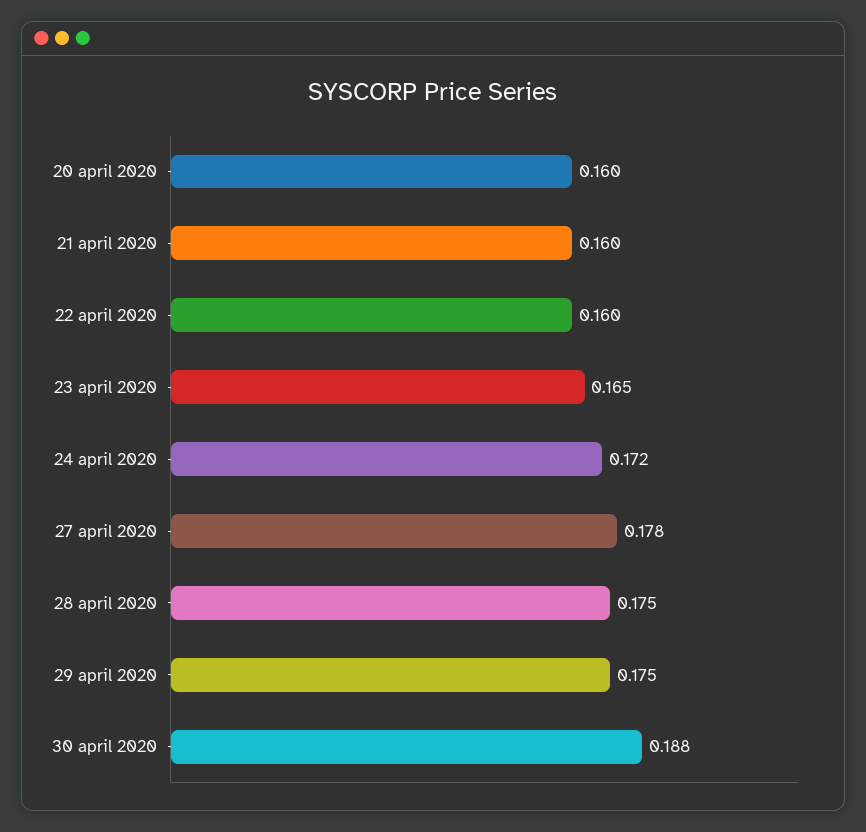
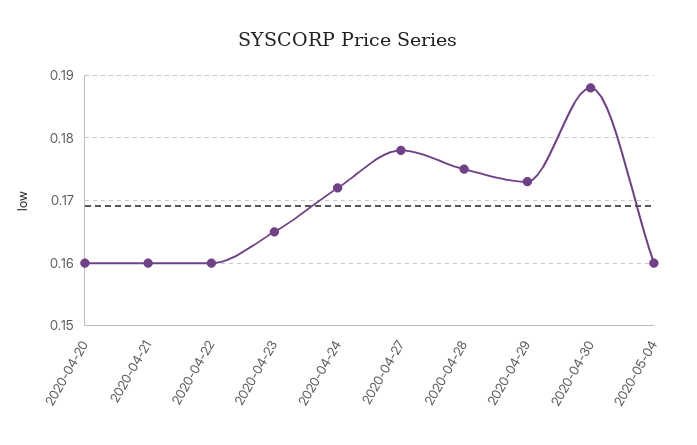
29 april 2020: 0.175 -> 0.173
2020-05-04: none -> 0.16

